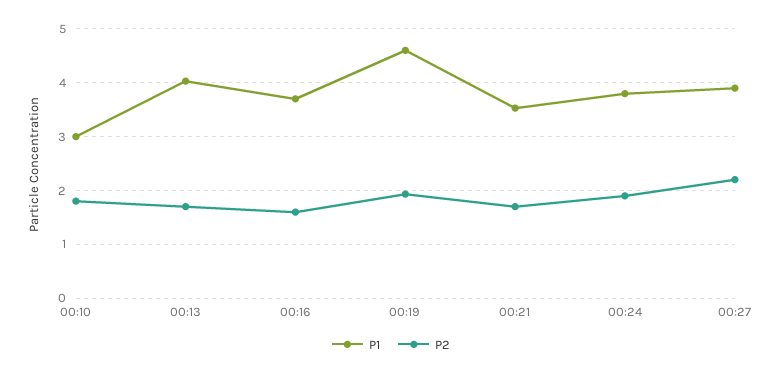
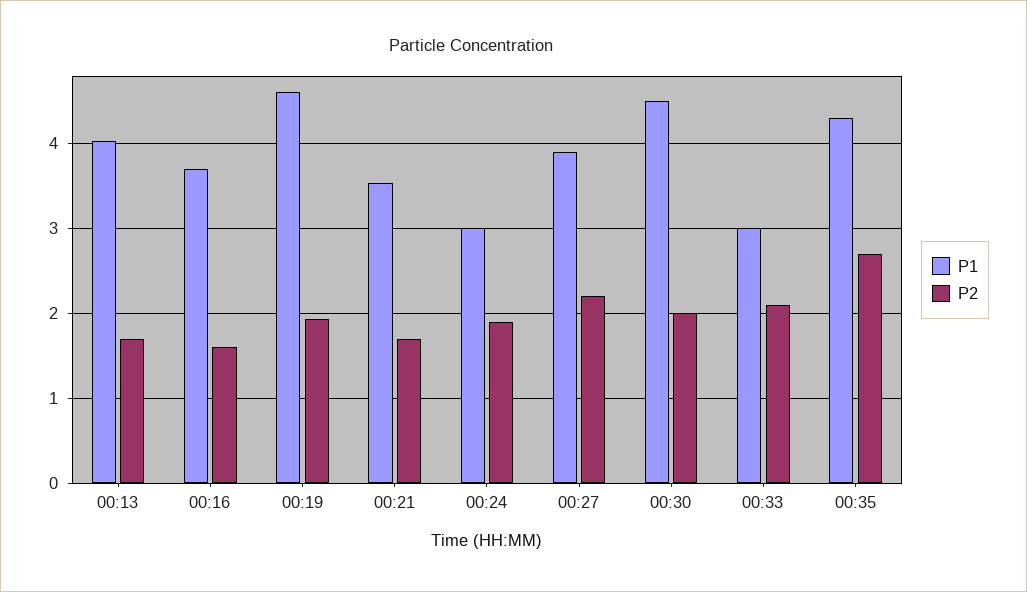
P1, 00:10: 3 -> none
P2, 00:10: 1.8 -> none
P1, 00:24: 3.8 -> 3
P1, 00:30: none -> 4.5
P2, 00:30: none -> 2
P1, 00:33: none -> 3
P2, 00:33: none -> 2.1
P1, 00:35: none -> 4.3
P2, 00:35: none -> 2.7

